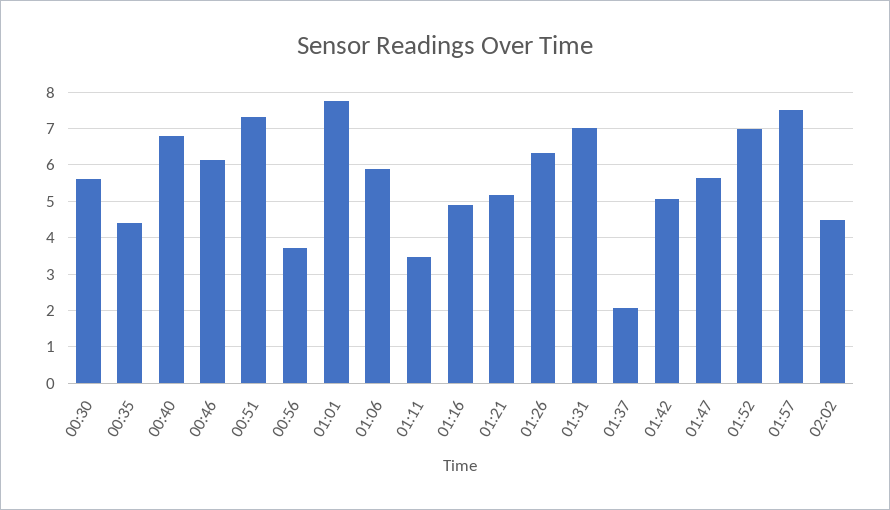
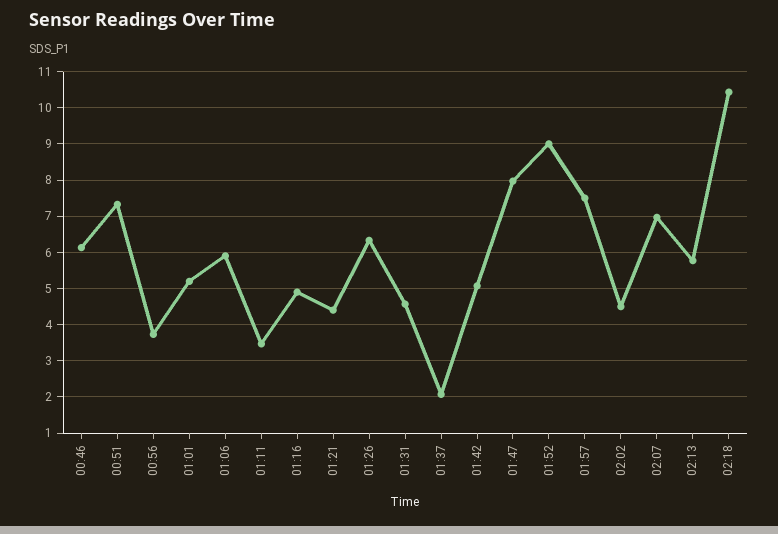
00:30: 5.6 -> none
00:35: 4.4 -> none
00:40: 6.8 -> none
01:01: 7.8 -> 5.2
01:21: 5.2 -> 4.4
01:31: 7 -> 4.6
01:47: 5.6 -> 8
01:52: 7 -> 9
02:07: none -> 7
02:13: none -> 5.8
02:18: none -> 10.4

